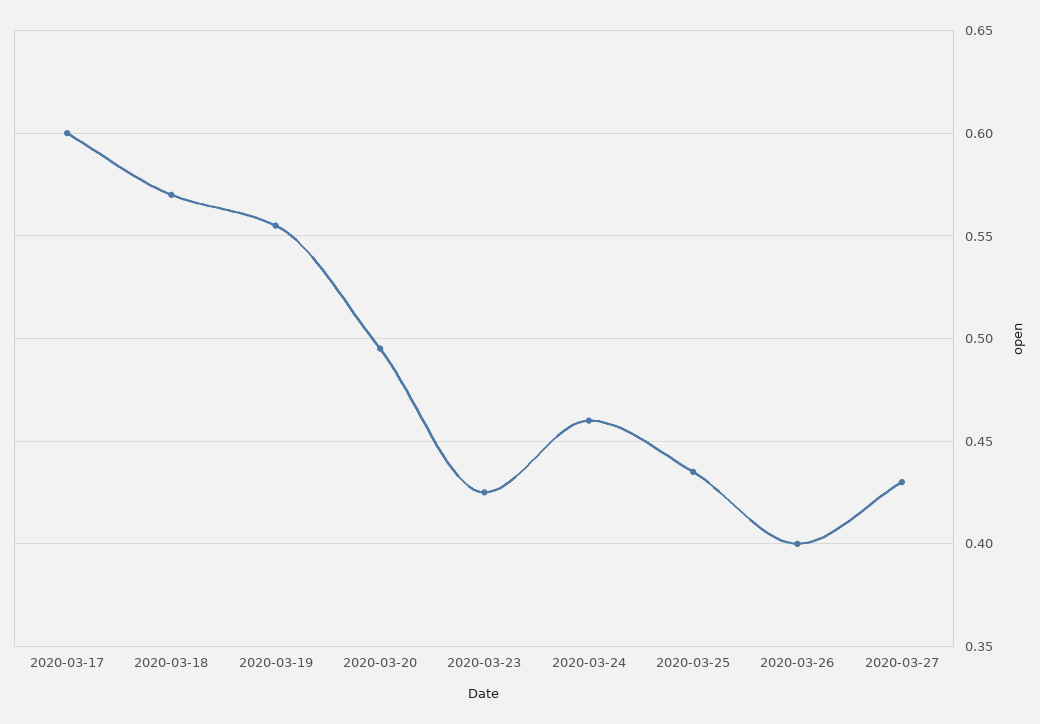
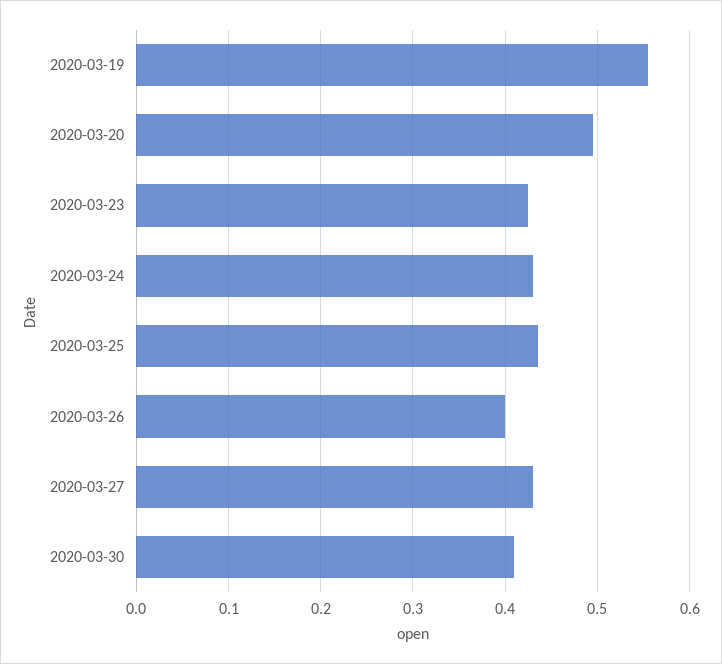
2020-03-17: 0.6 -> none
2020-03-18: 0.57 -> none
2020-03-24: 0.46 -> 0.43
2020-03-30: none -> 0.41

